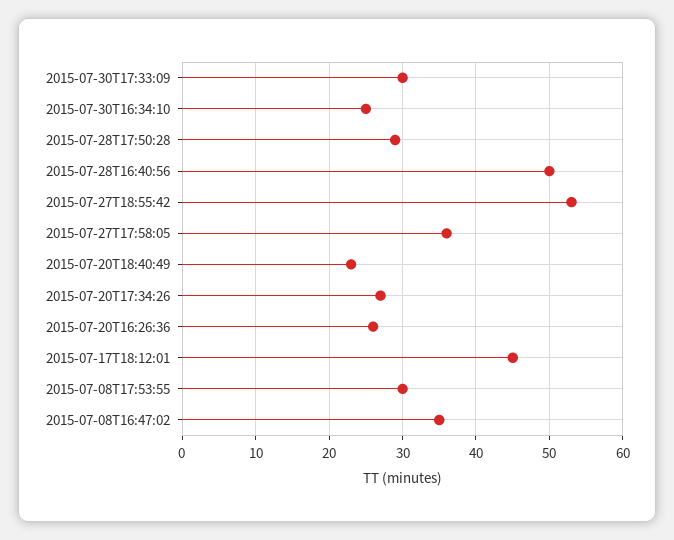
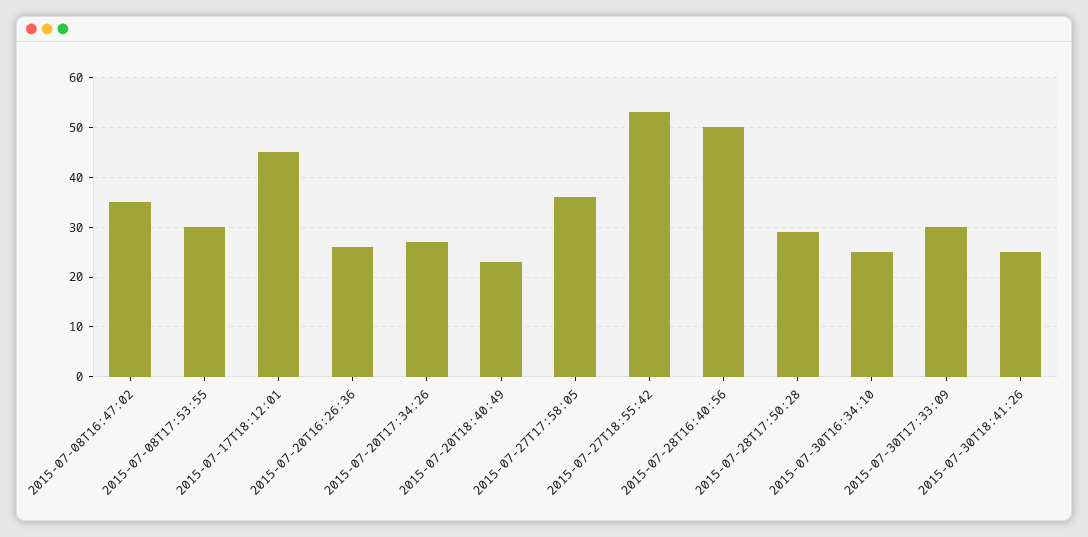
2015-07-30T18:41:26: none -> 25

